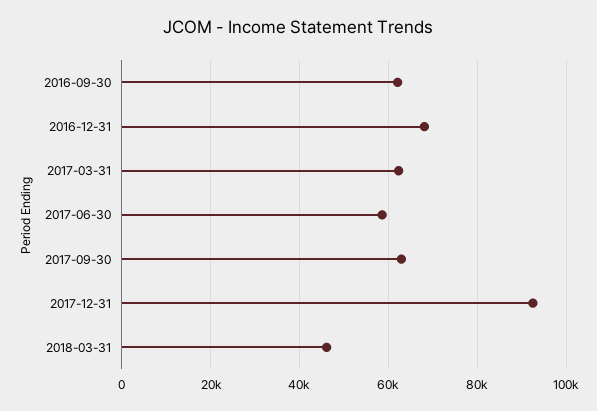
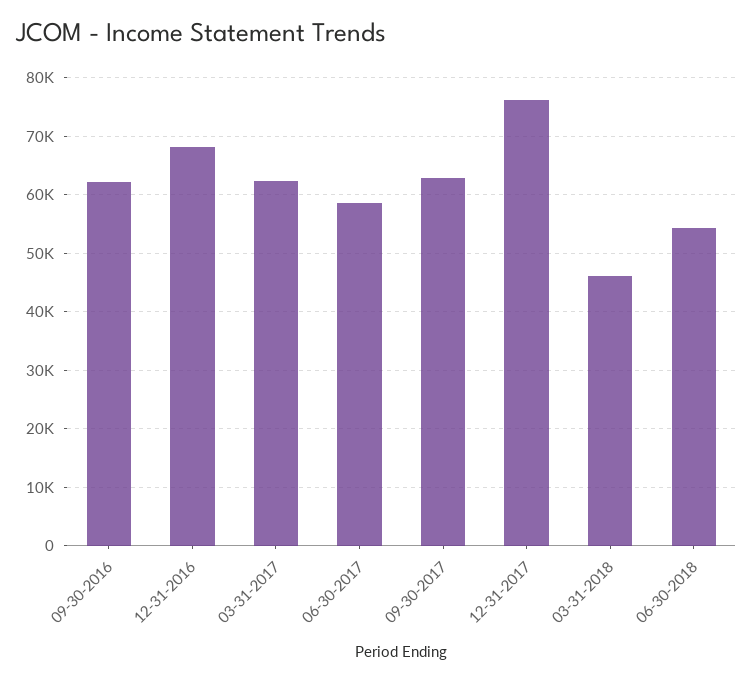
2017-12-31: 92000 -> 76000
06-30-2018: none -> 54000

